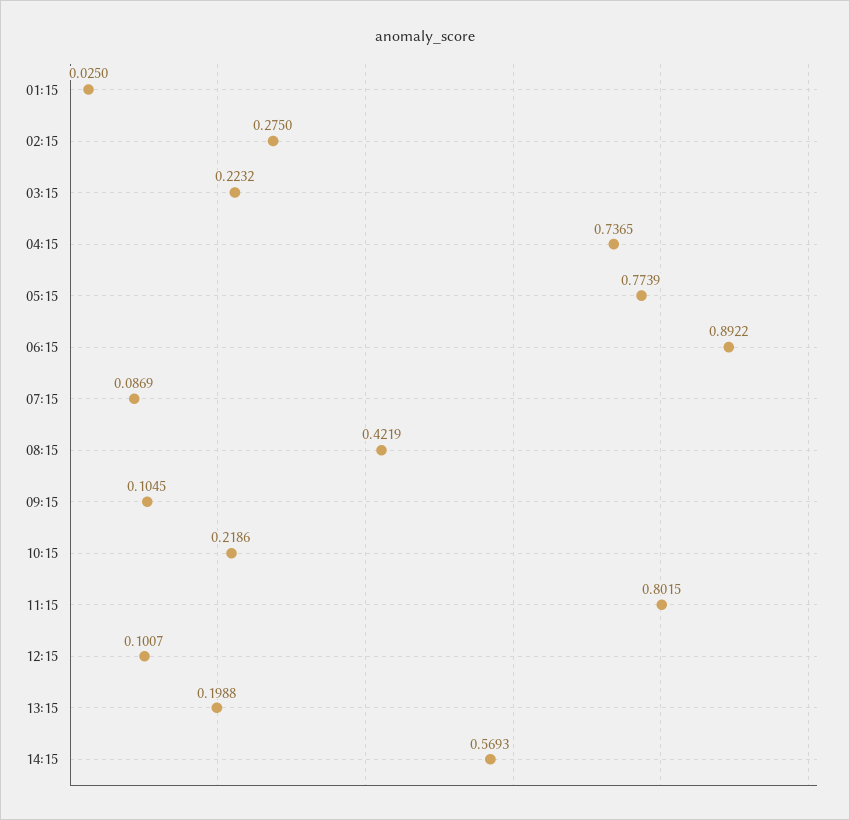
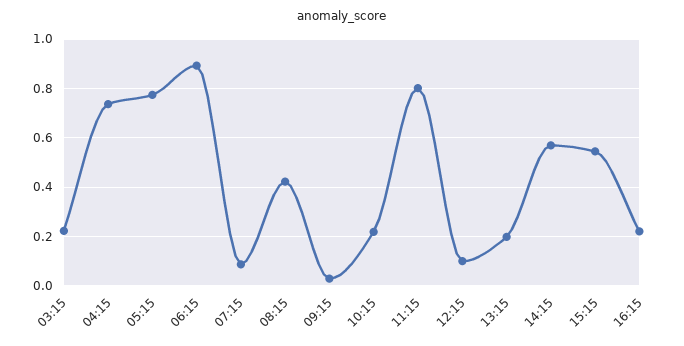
01:15: 0.025 -> none
02:15: 0.275 -> none
09:15: 0.1045 -> 0.025
15:15: none -> 0.55
16:15: none -> 0.225

